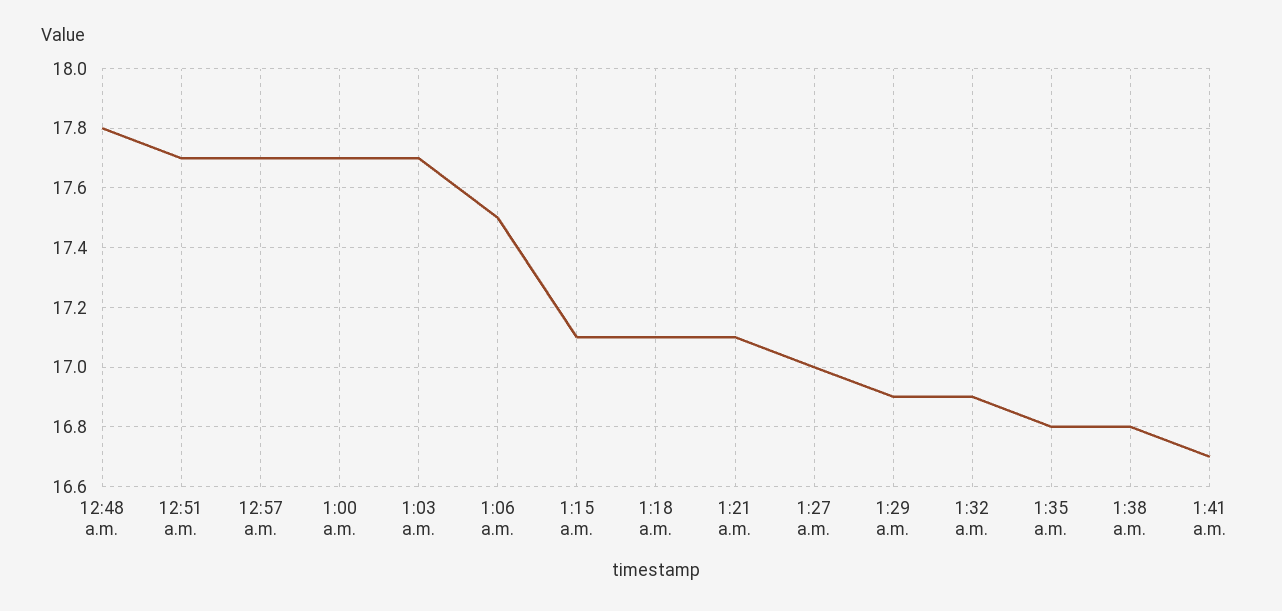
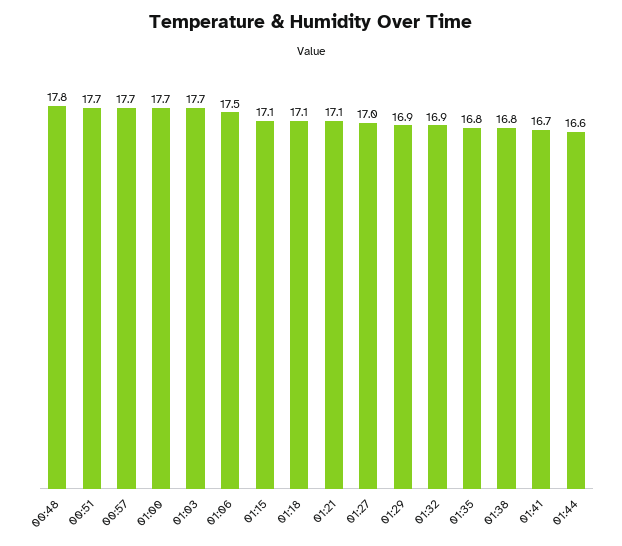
01:44: none -> 16.6

